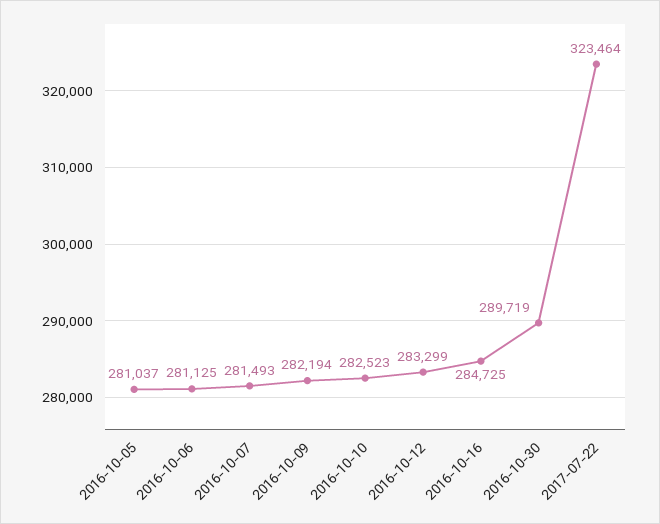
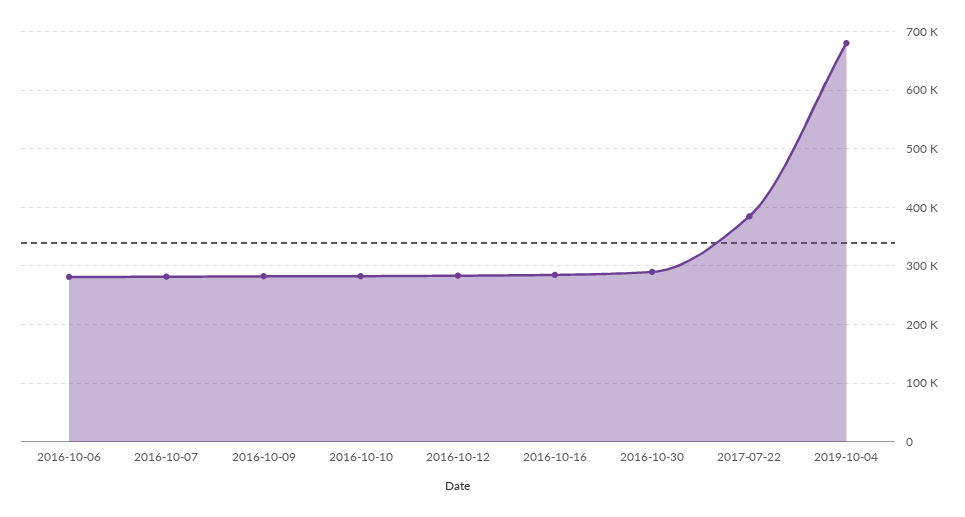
2016-10-05: 281037 -> none
2017-07-22: 323464 -> 380000
2019-10-04: none -> 680000

